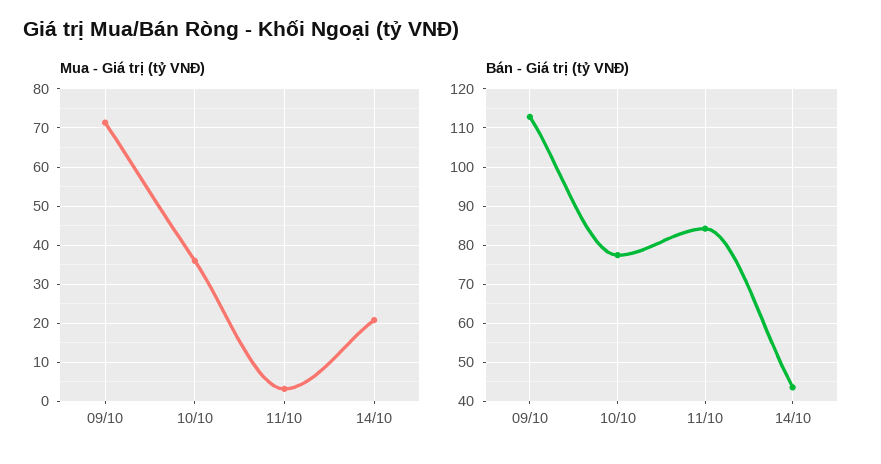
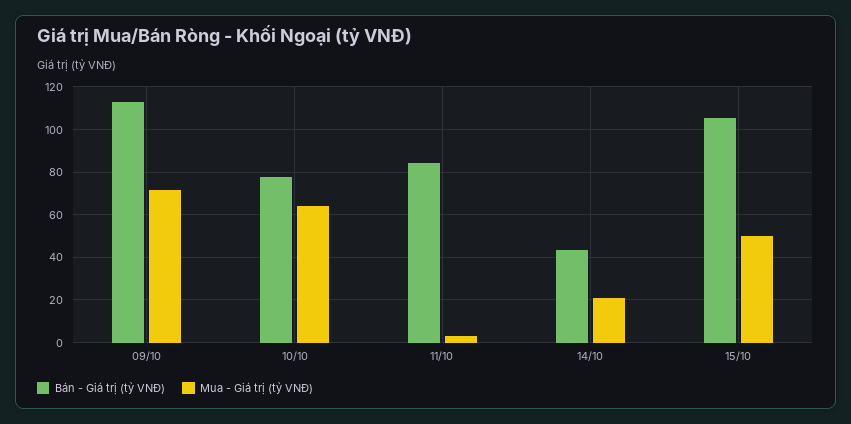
Mua - Giá trị (tỷ VNĐ), 10/10: 36 -> 65
Bán - Giá trị (tỷ VNĐ), 15/10: none -> 105
Mua - Giá trị (tỷ VNĐ), 15/10: none -> 50

